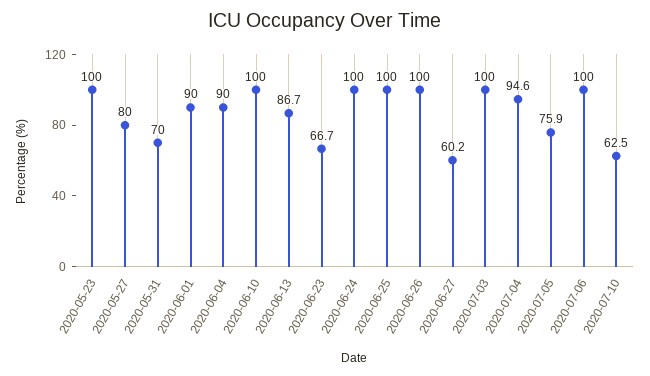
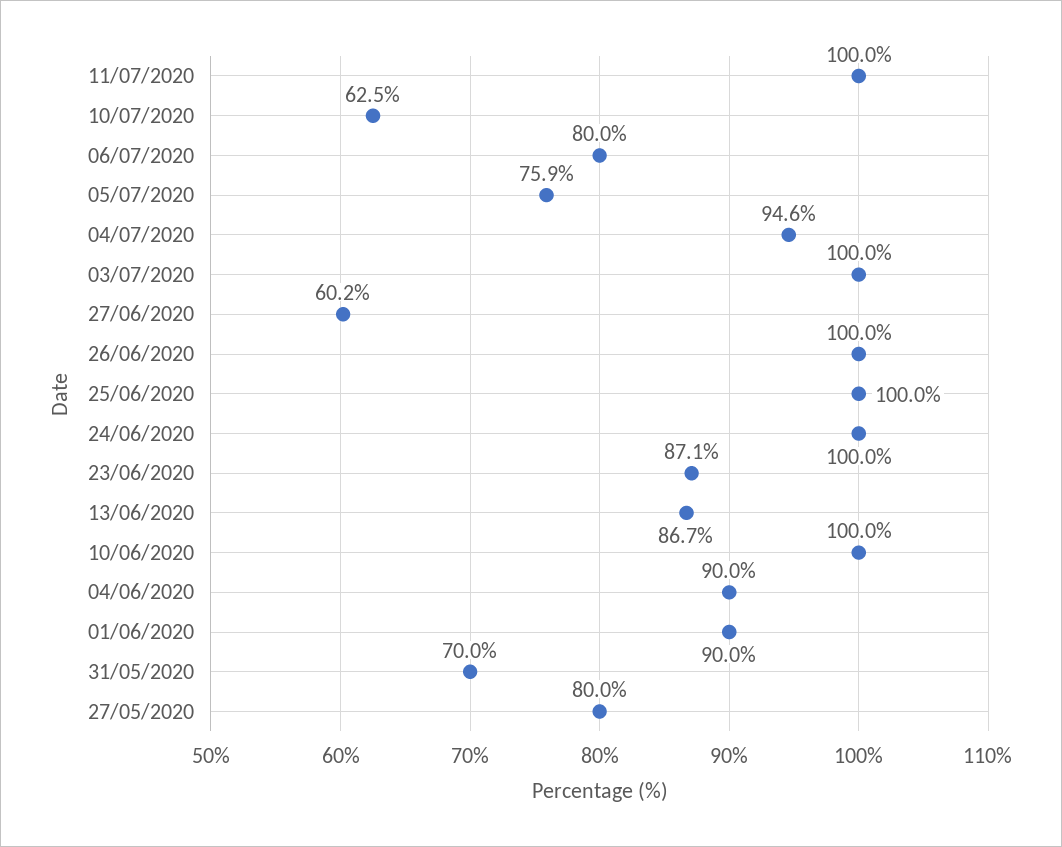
2020-05-23: 100 -> none
2020-06-23: 66.7 -> 87.1
2020-07-06: 100 -> 80
11/07/2020: none -> 100

